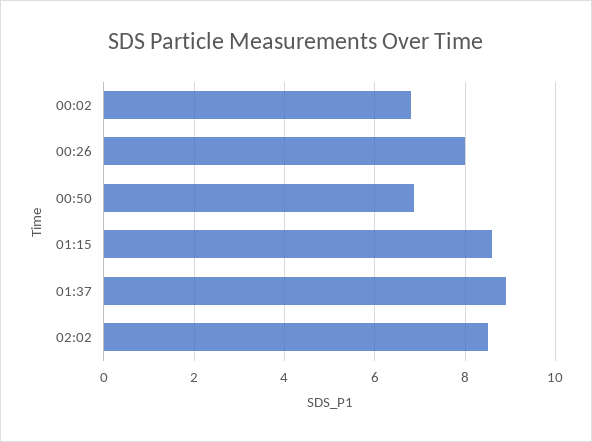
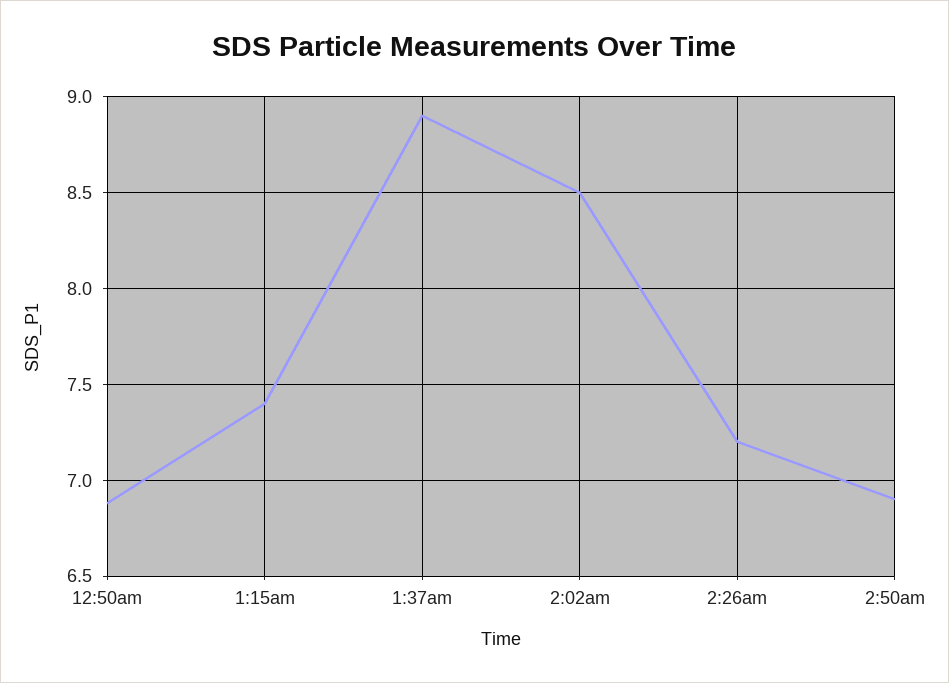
00:02: 6.8 -> none
00:26: 8 -> none
01:15: 8.6 -> 7.4
2:26am: none -> 7.2
2:50am: none -> 6.9

